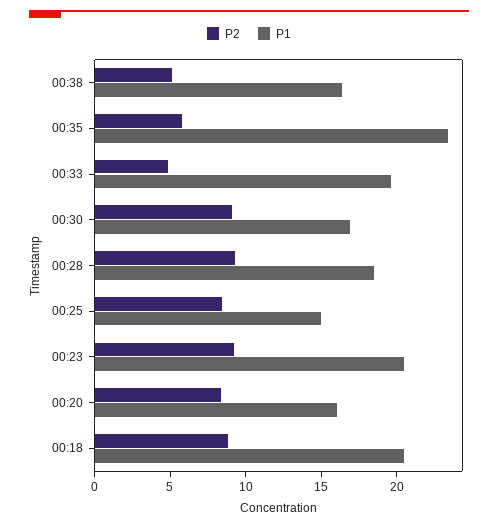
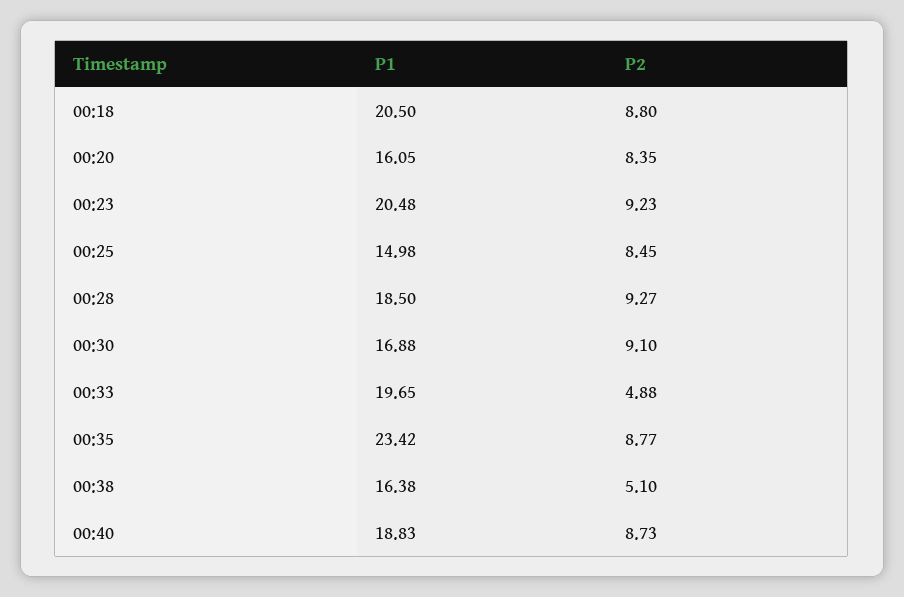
P2, 00:35: 6 -> 8.77
P1, 00:40: none -> 18.83
P2, 00:40: none -> 8.73

